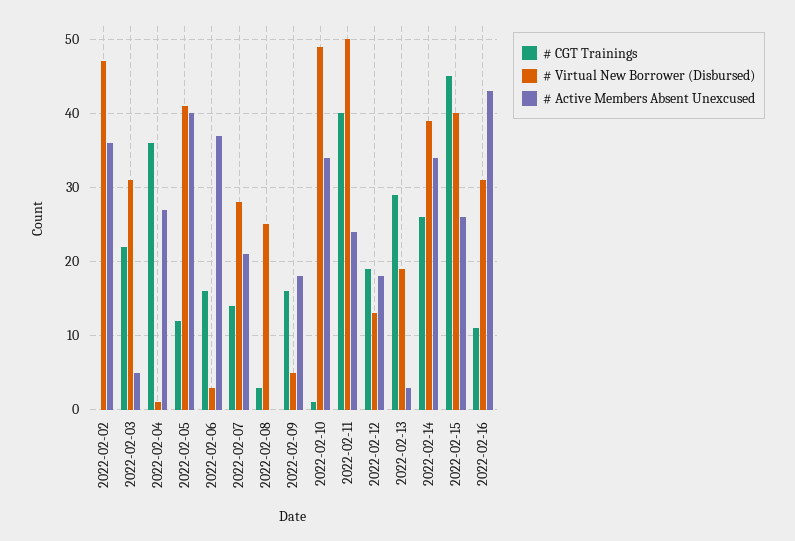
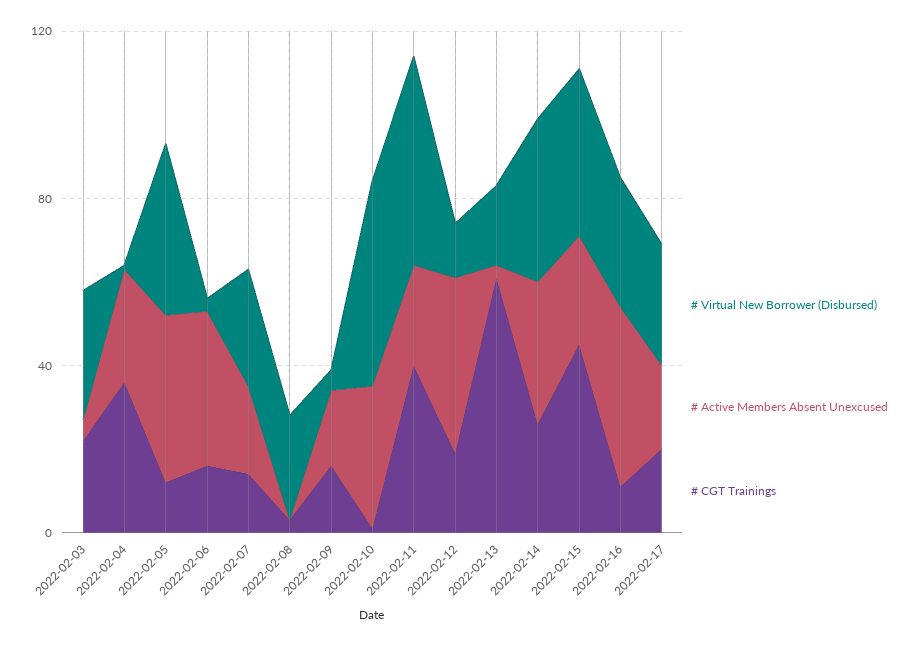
# CGT Trainings, 2022-02-02: 0 -> none
# Virtual New Borrower (Disbursed), 2022-02-02: 47 -> none
# Active Members Absent Unexcused, 2022-02-02: 36 -> none
# Active Members Absent Unexcused, 2022-02-12: 18 -> 40
# CGT Trainings, 2022-02-13: 29 -> 60
# Virtual New Borrower (Disbursed), 2022-02-17: none -> 30
# Active Members Absent Unexcused, 2022-02-17: none -> 20
# CGT Trainings, 2022-02-17: none -> 20

